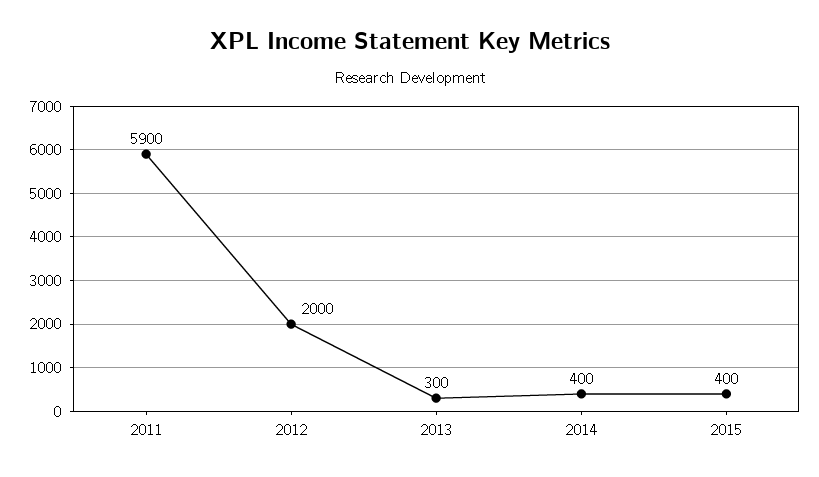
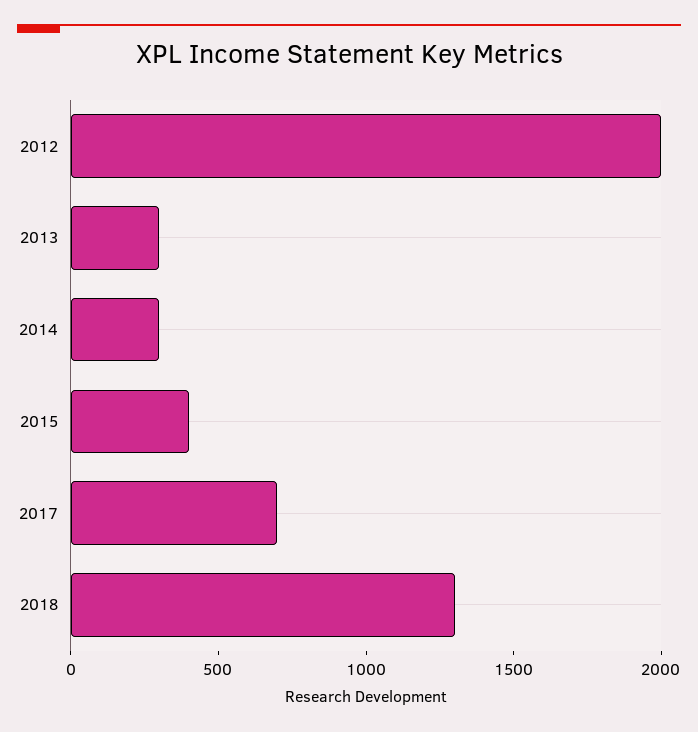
2011: 5900 -> none
2014: 400 -> 300
2017: none -> 700
2018: none -> 1300

